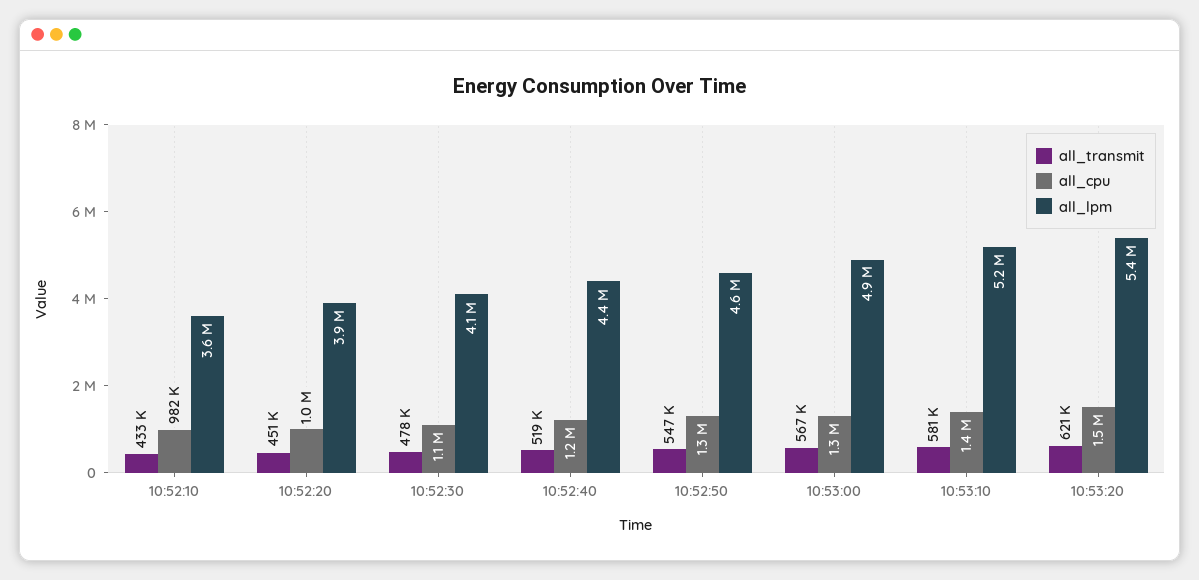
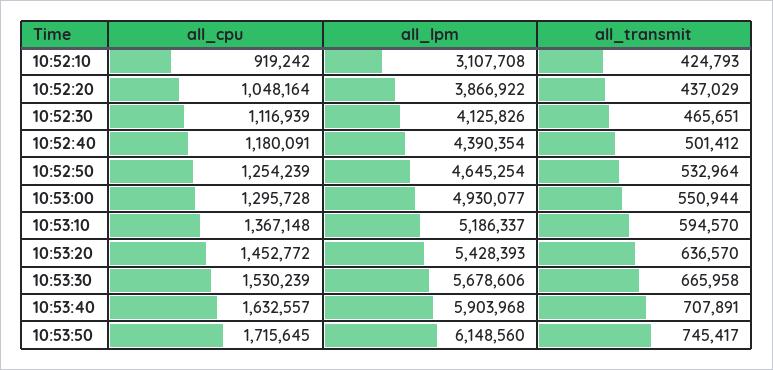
all_transmit, 10:52:10: 433000 -> 424793
all_cpu, 10:52:10: 982000 -> 919242
all_lpm, 10:52:10: 3600000 -> 3107708
all_transmit, 10:52:20: 451000 -> 437029
all_transmit, 10:52:30: 478000 -> 465651
all_transmit, 10:52:40: 519000 -> 501412
all_transmit, 10:52:50: 547000 -> 532964
all_transmit, 10:53:00: 567000 -> 550944
all_transmit, 10:53:10: 581000 -> 594570
all_transmit, 10:53:20: 621000 -> 636570
all_cpu, 10:53:30: none -> 1530239
all_lpm, 10:53:30: none -> 5678606
all_transmit, 10:53:30: none -> 665958
all_cpu, 10:53:40: none -> 1632557
all_lpm, 10:53:40: none -> 5903968
all_transmit, 10:53:40: none -> 707891
all_cpu, 10:53:50: none -> 1715645
all_lpm, 10:53:50: none -> 6148560
all_transmit, 10:53:50: none -> 745417

